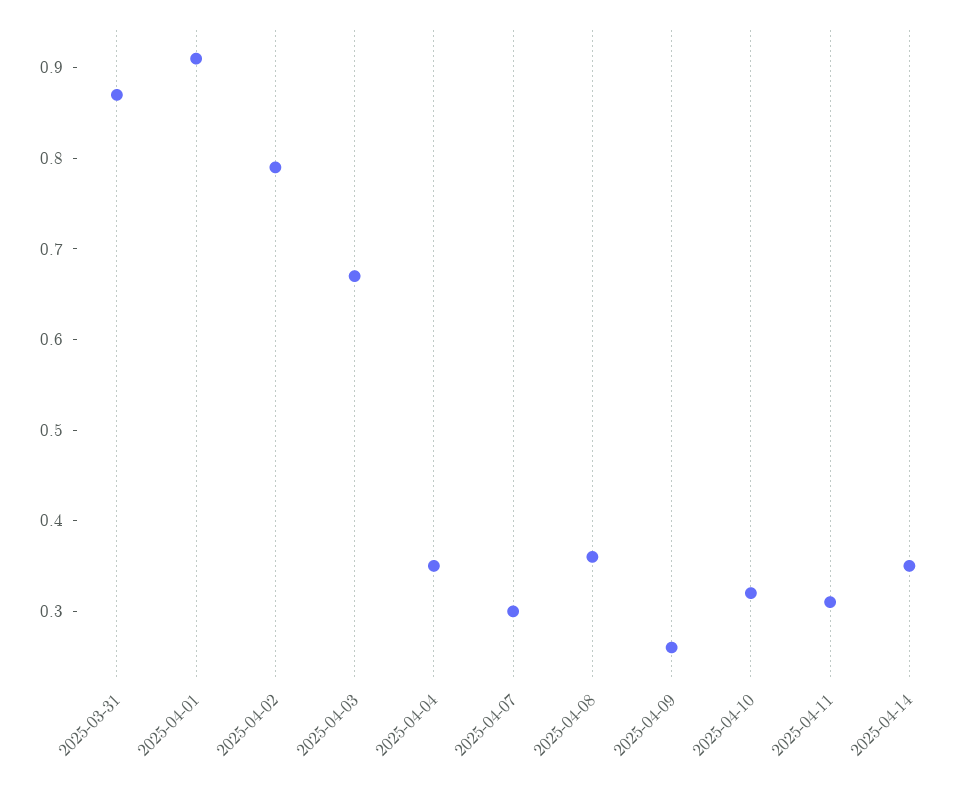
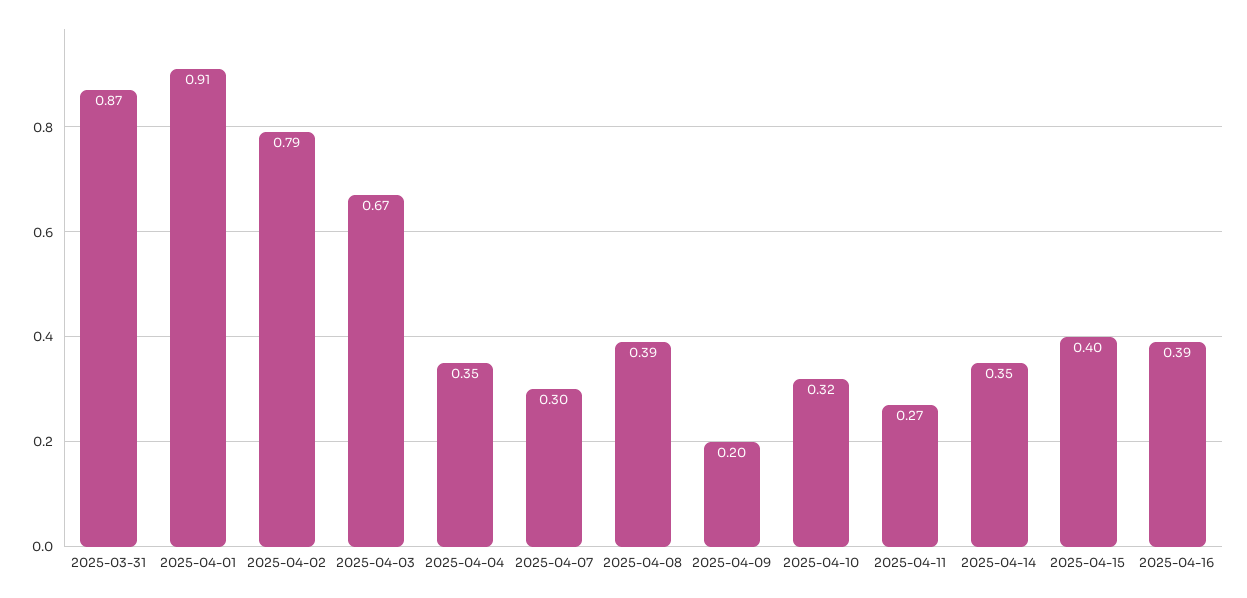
2025-04-08: 0.36 -> 0.39
2025-04-09: 0.26 -> 0.2
2025-04-11: 0.31 -> 0.27
2025-04-15: none -> 0.4
2025-04-16: none -> 0.39

